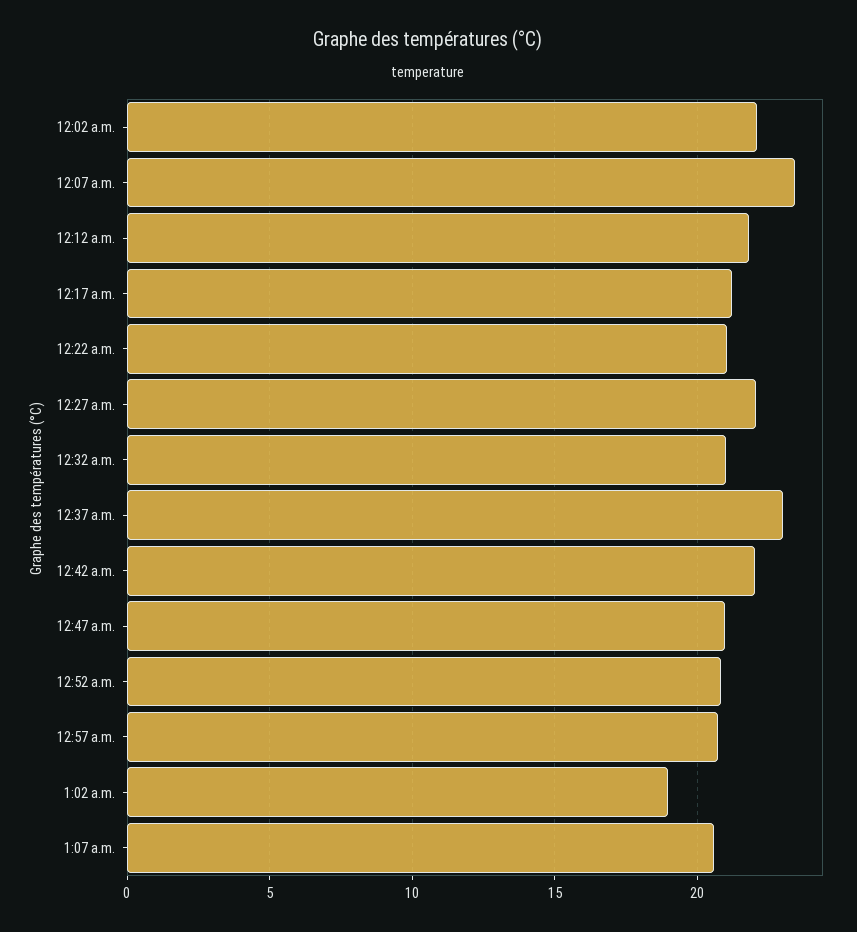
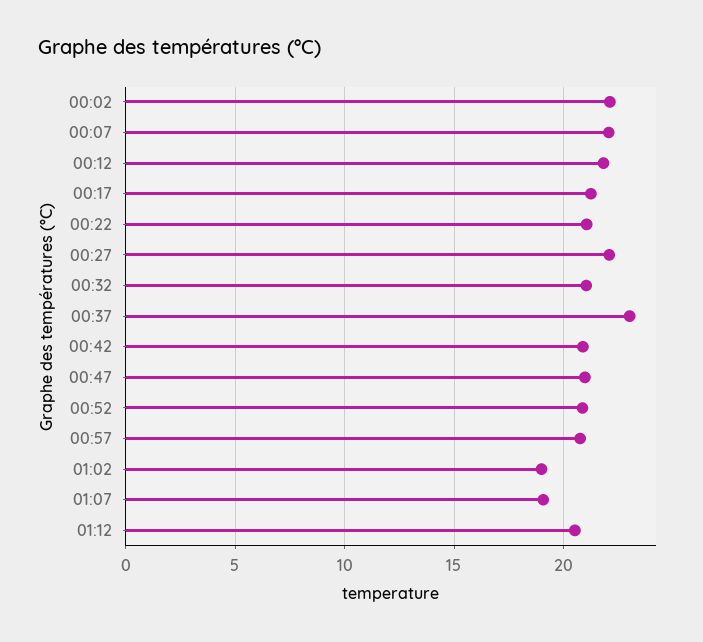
12:07 a.m.: 23.5 -> 22
12:42 a.m.: 22 -> 21
1:07 a.m.: 20.5 -> 19
01:12: none -> 20.5

